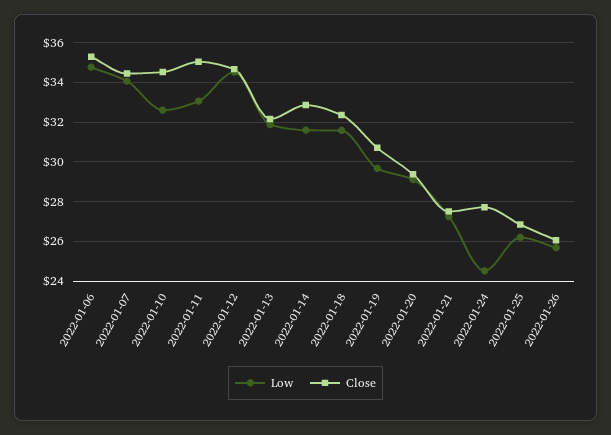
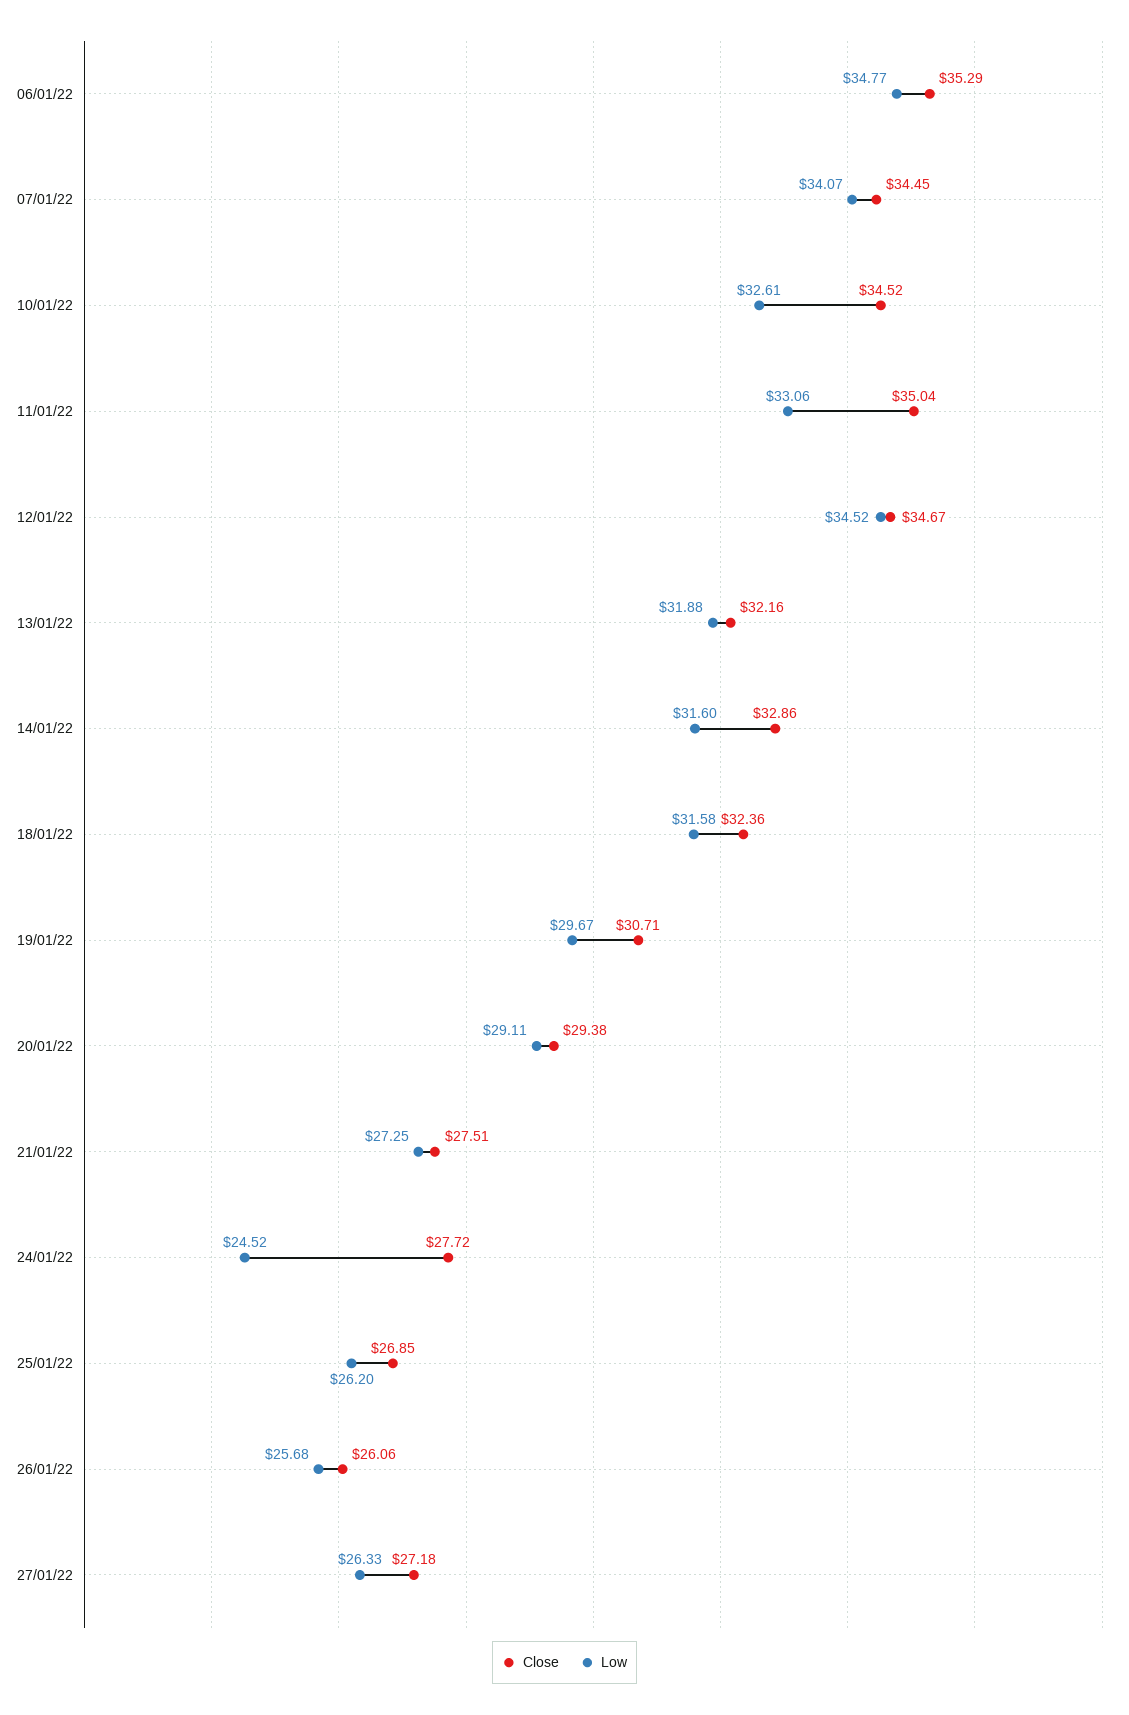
Close, 27/01/22: none -> 27.18
Low, 27/01/22: none -> 26.33

